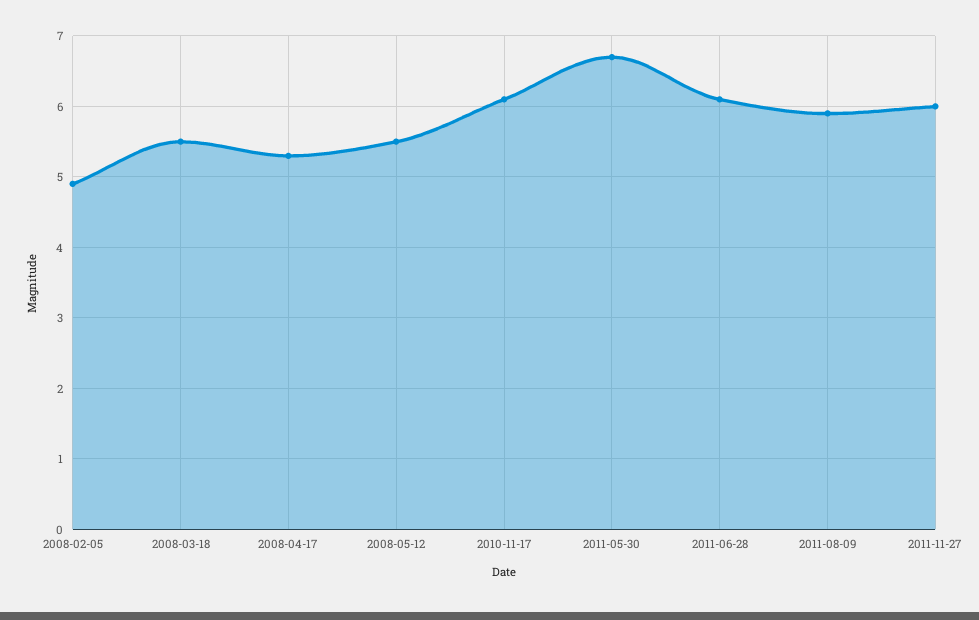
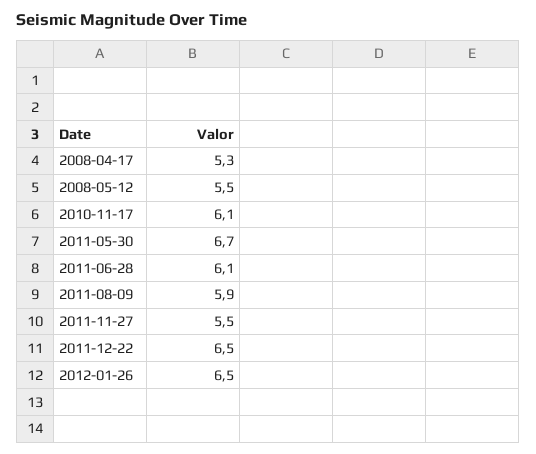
2008-02-05: 4.9 -> none
2008-03-18: 5.5 -> none
2011-11-27: 6 -> 5.5
2011-12-22: none -> 6.5
2012-01-26: none -> 6.5

